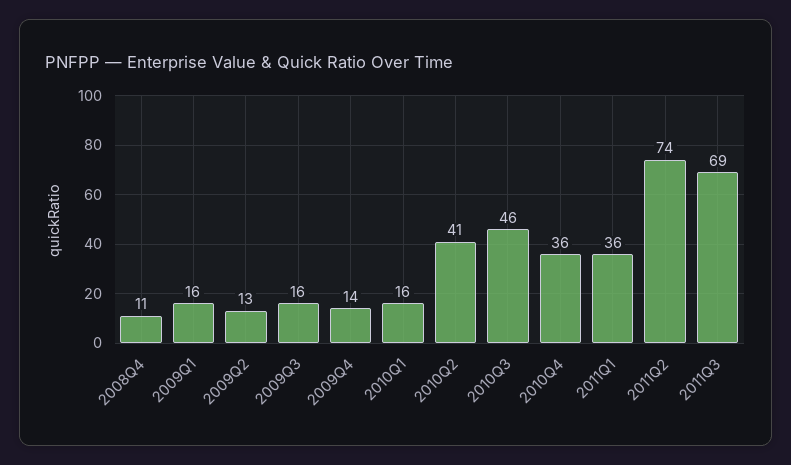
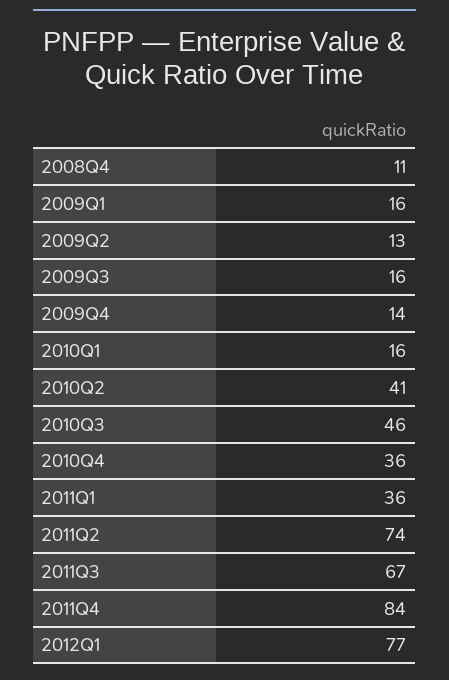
2011Q3: 69 -> 67
2011Q4: none -> 84
2012Q1: none -> 77

